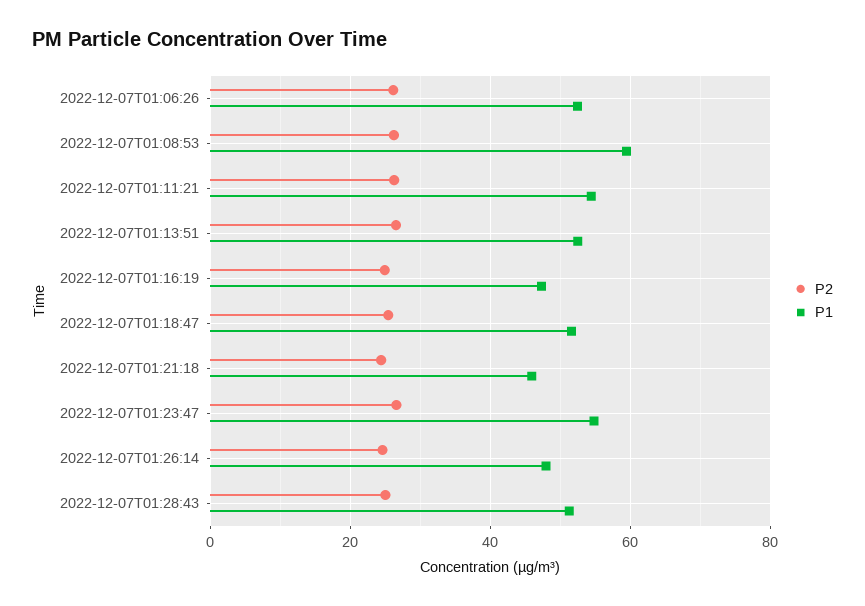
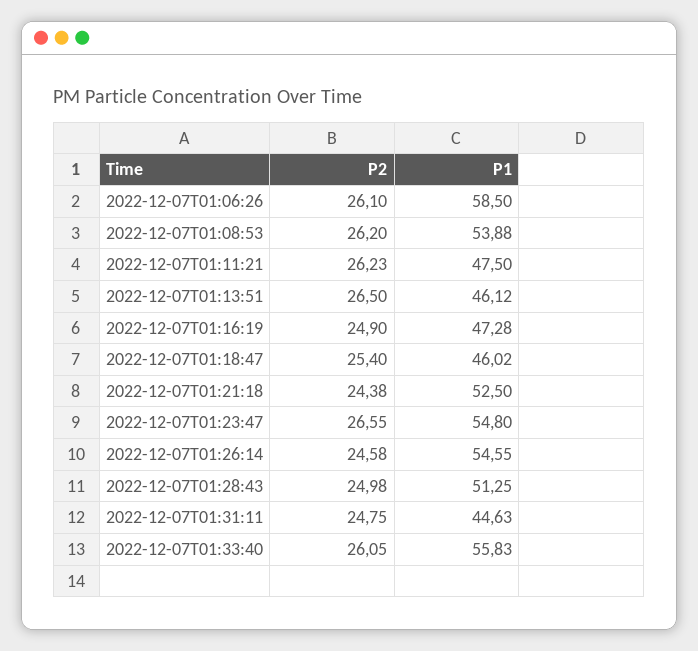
P1, 2022-12-07T01:06:26: 52 -> 58.5
P1, 2022-12-07T01:08:53: 60 -> 53.88
P1, 2022-12-07T01:11:21: 54 -> 47.5
P1, 2022-12-07T01:13:51: 52 -> 46.12
P1, 2022-12-07T01:18:47: 52 -> 46.02
P1, 2022-12-07T01:21:18: 46 -> 52.5
P1, 2022-12-07T01:26:14: 48 -> 54.55
P2, 2022-12-07T01:31:11: none -> 24.75
P1, 2022-12-07T01:31:11: none -> 44.63
P2, 2022-12-07T01:33:40: none -> 26.05
P1, 2022-12-07T01:33:40: none -> 55.83

